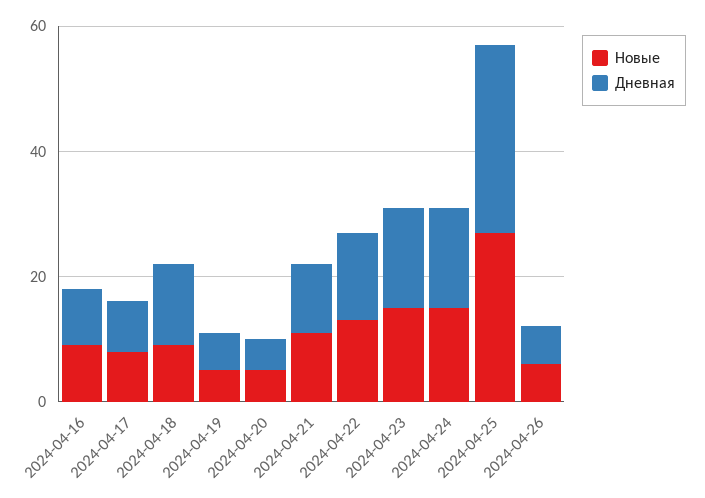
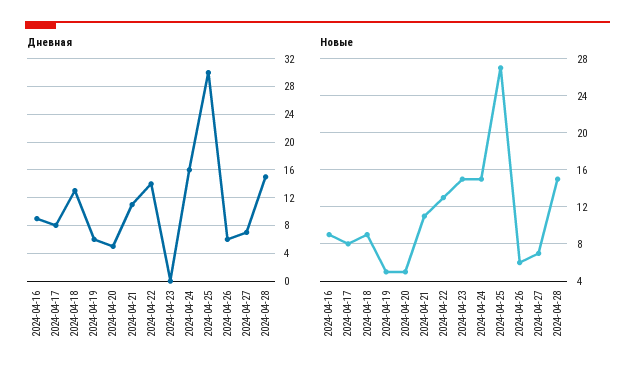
Дневная, 2024-04-23: 15 -> 0
Дневная, 2024-04-27: none -> 7
Дневная, 2024-04-28: none -> 15
Новые, 2024-04-27: none -> 7
Новые, 2024-04-28: none -> 15

